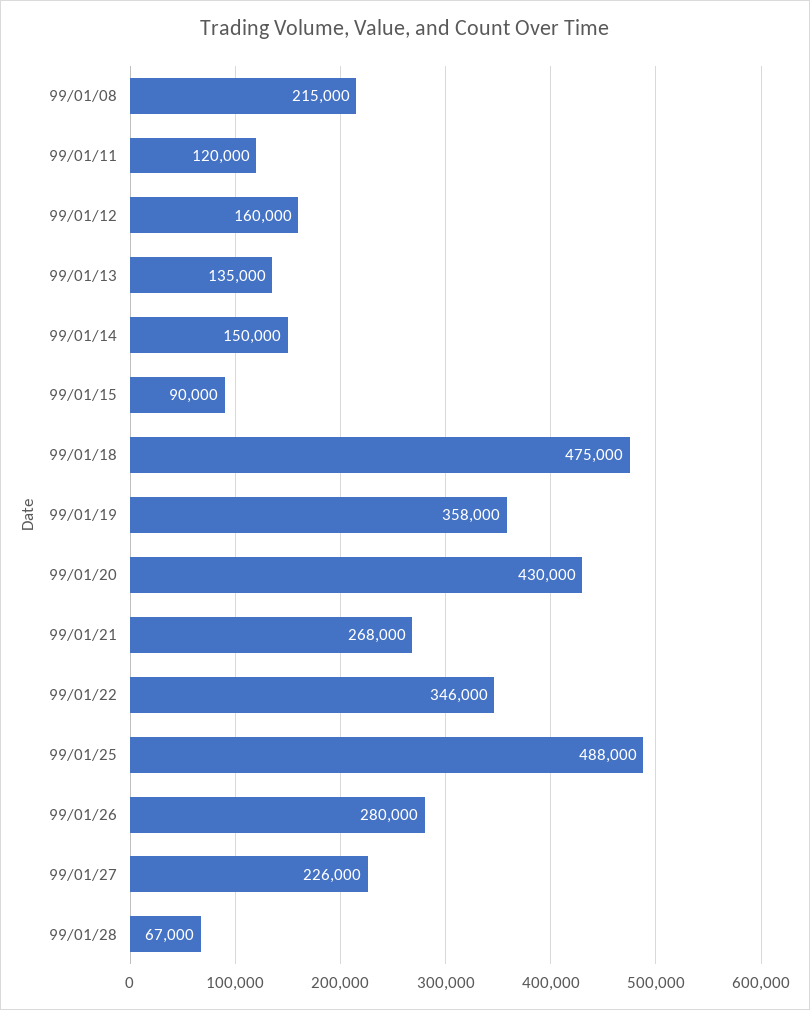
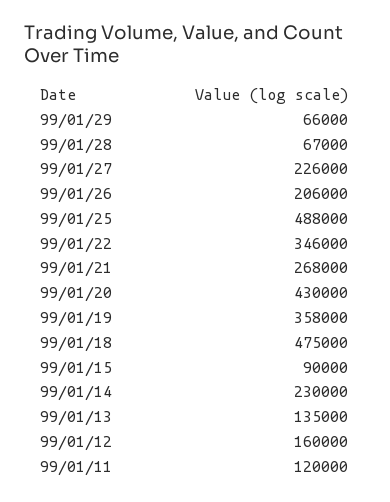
99/01/08: 215000 -> none
99/01/14: 150000 -> 230000
99/01/26: 280000 -> 206000
99/01/29: none -> 66000

